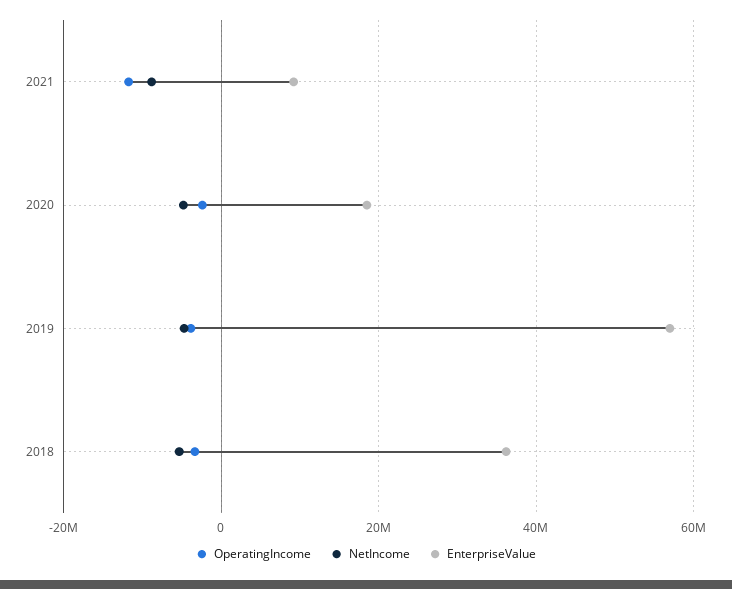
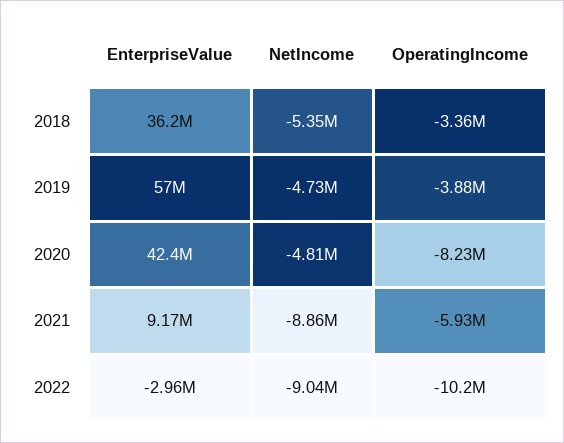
OperatingIncome, 2021: -12000000 -> -5930000
OperatingIncome, 2020: -2000000 -> -8230000
EnterpriseValue, 2020: 18000000 -> 42400000
EnterpriseValue, 2022: none -> -2960000
NetIncome, 2022: none -> -9040000
OperatingIncome, 2022: none -> -10200000

